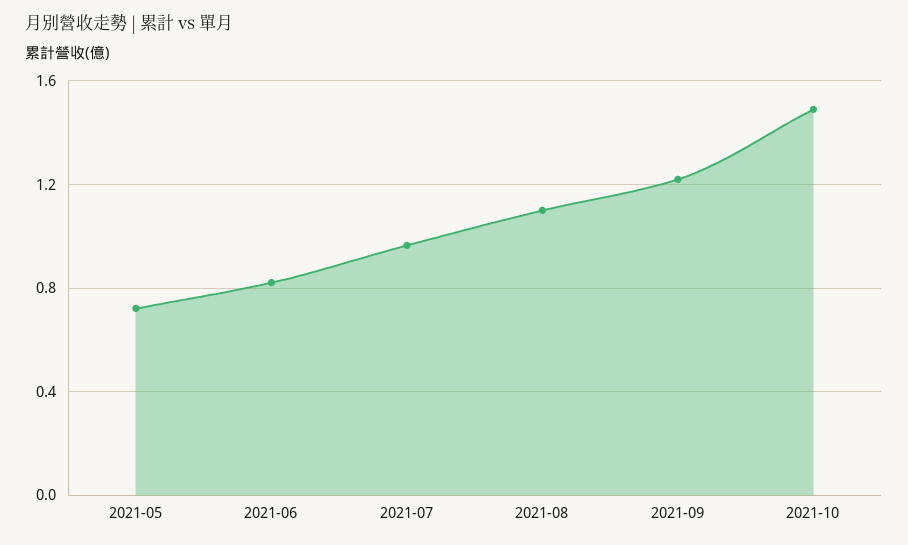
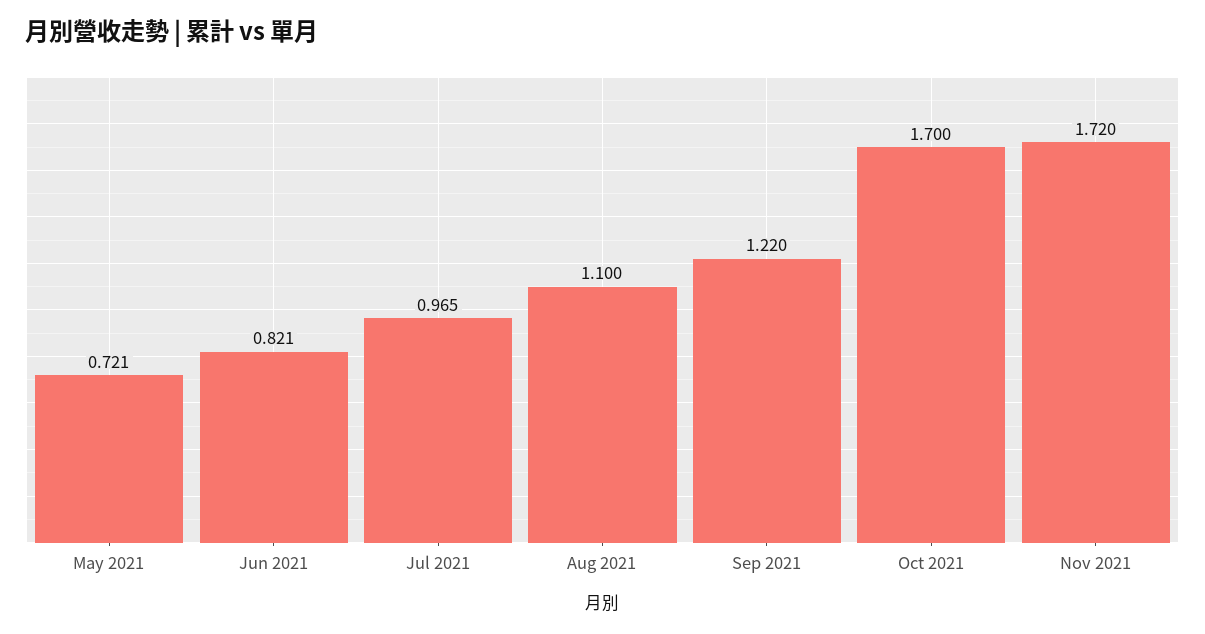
2021-10: 1.5 -> 1.7
Nov 2021: none -> 1.72

